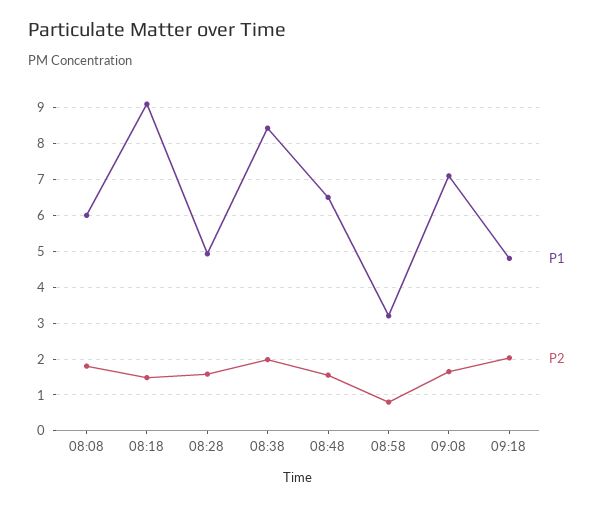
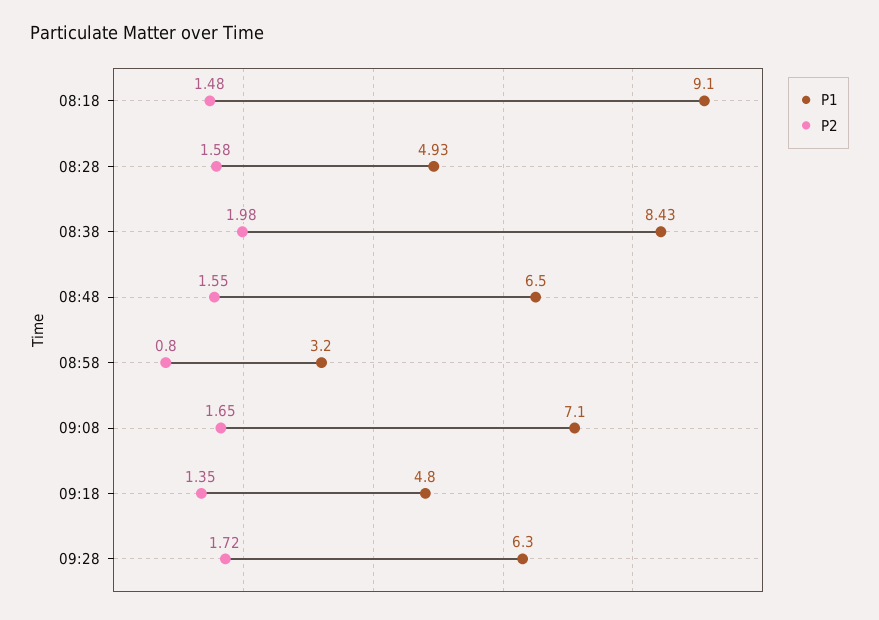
P1, 08:08: 6 -> none
P2, 08:08: 1.8 -> none
P2, 09:18: 2 -> 1.35
P1, 09:28: none -> 6.3
P2, 09:28: none -> 1.72

